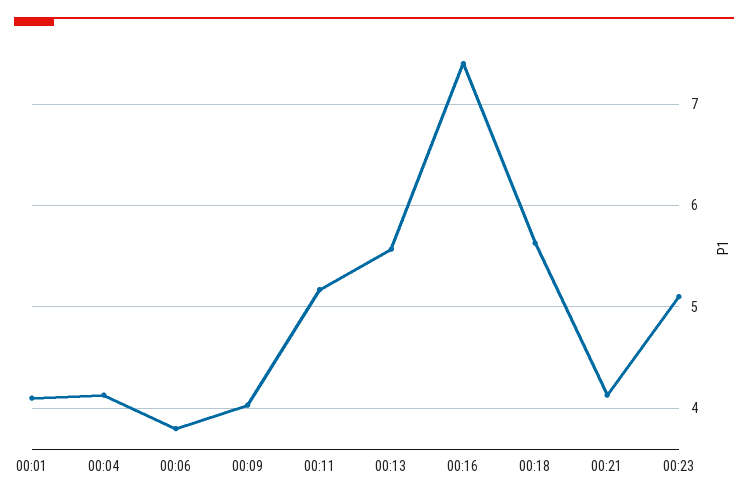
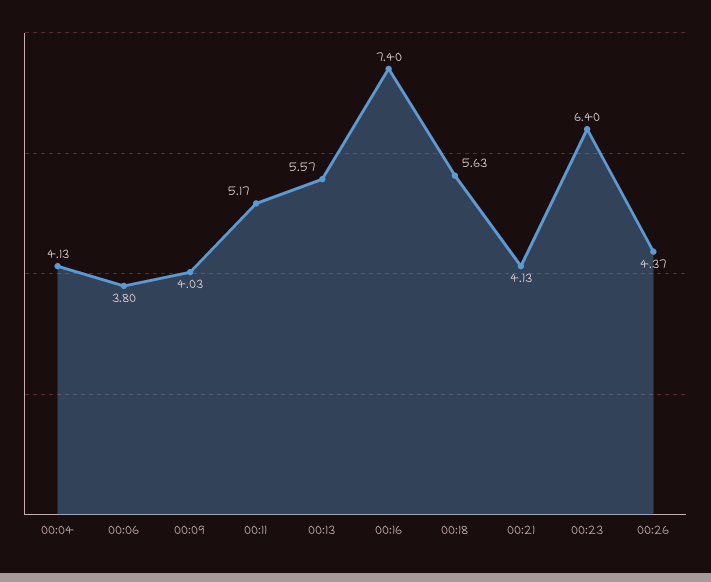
00:01: 4.1 -> none
00:23: 5.1 -> 6.4
00:26: none -> 4.37

